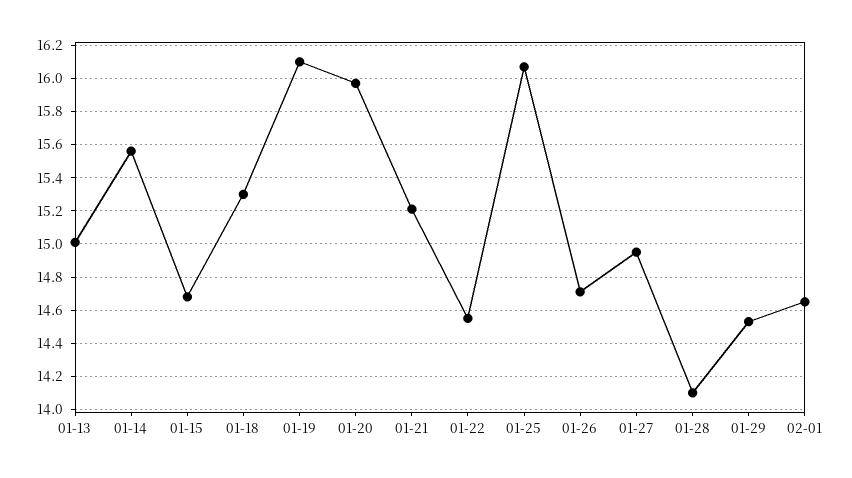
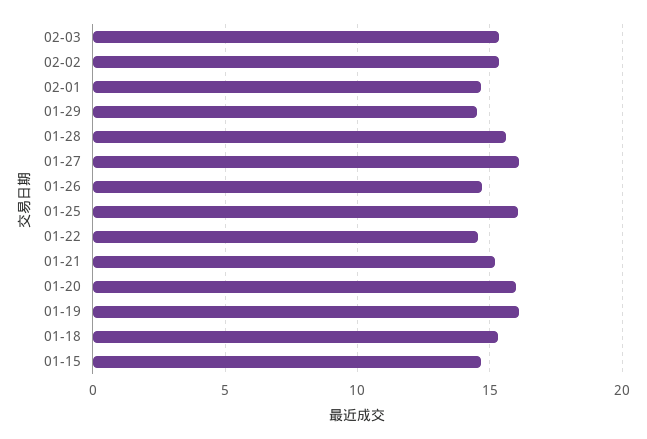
01-13: 15 -> none
01-14: 15.55 -> none
01-27: 14.95 -> 16
01-28: 14.1 -> 15.5
02-03: none -> 15.5
02-02: none -> 15.5

